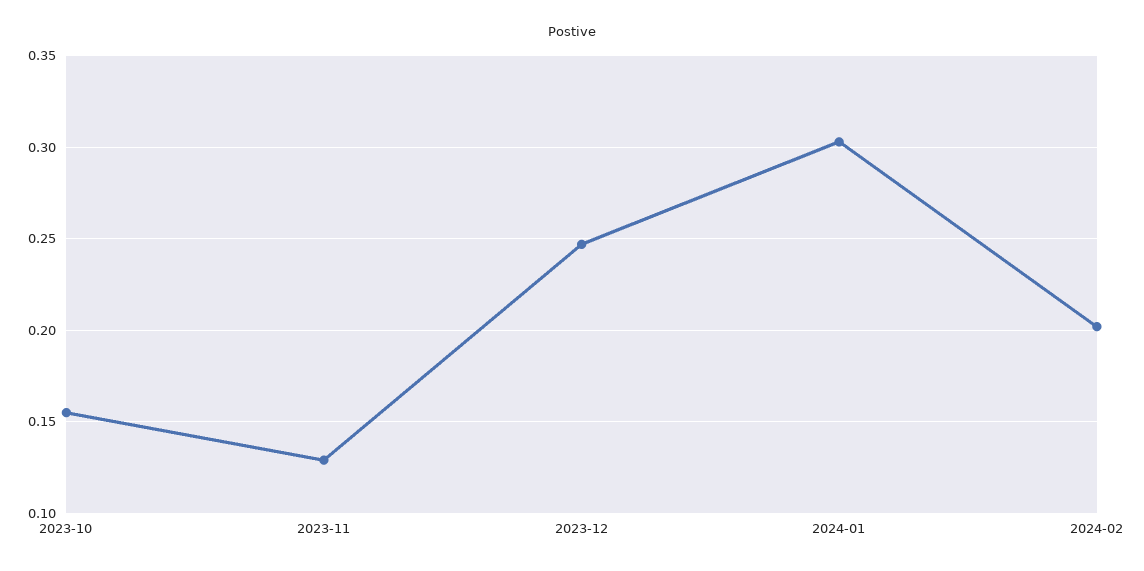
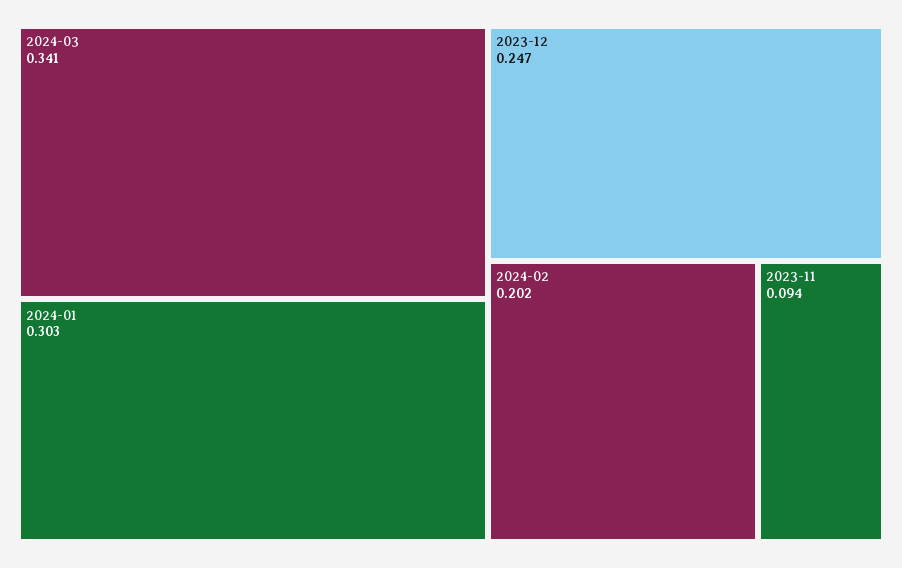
2023-10: 0.155 -> none
2023-11: 0.13 -> 0.094
2024-03: none -> 0.341

